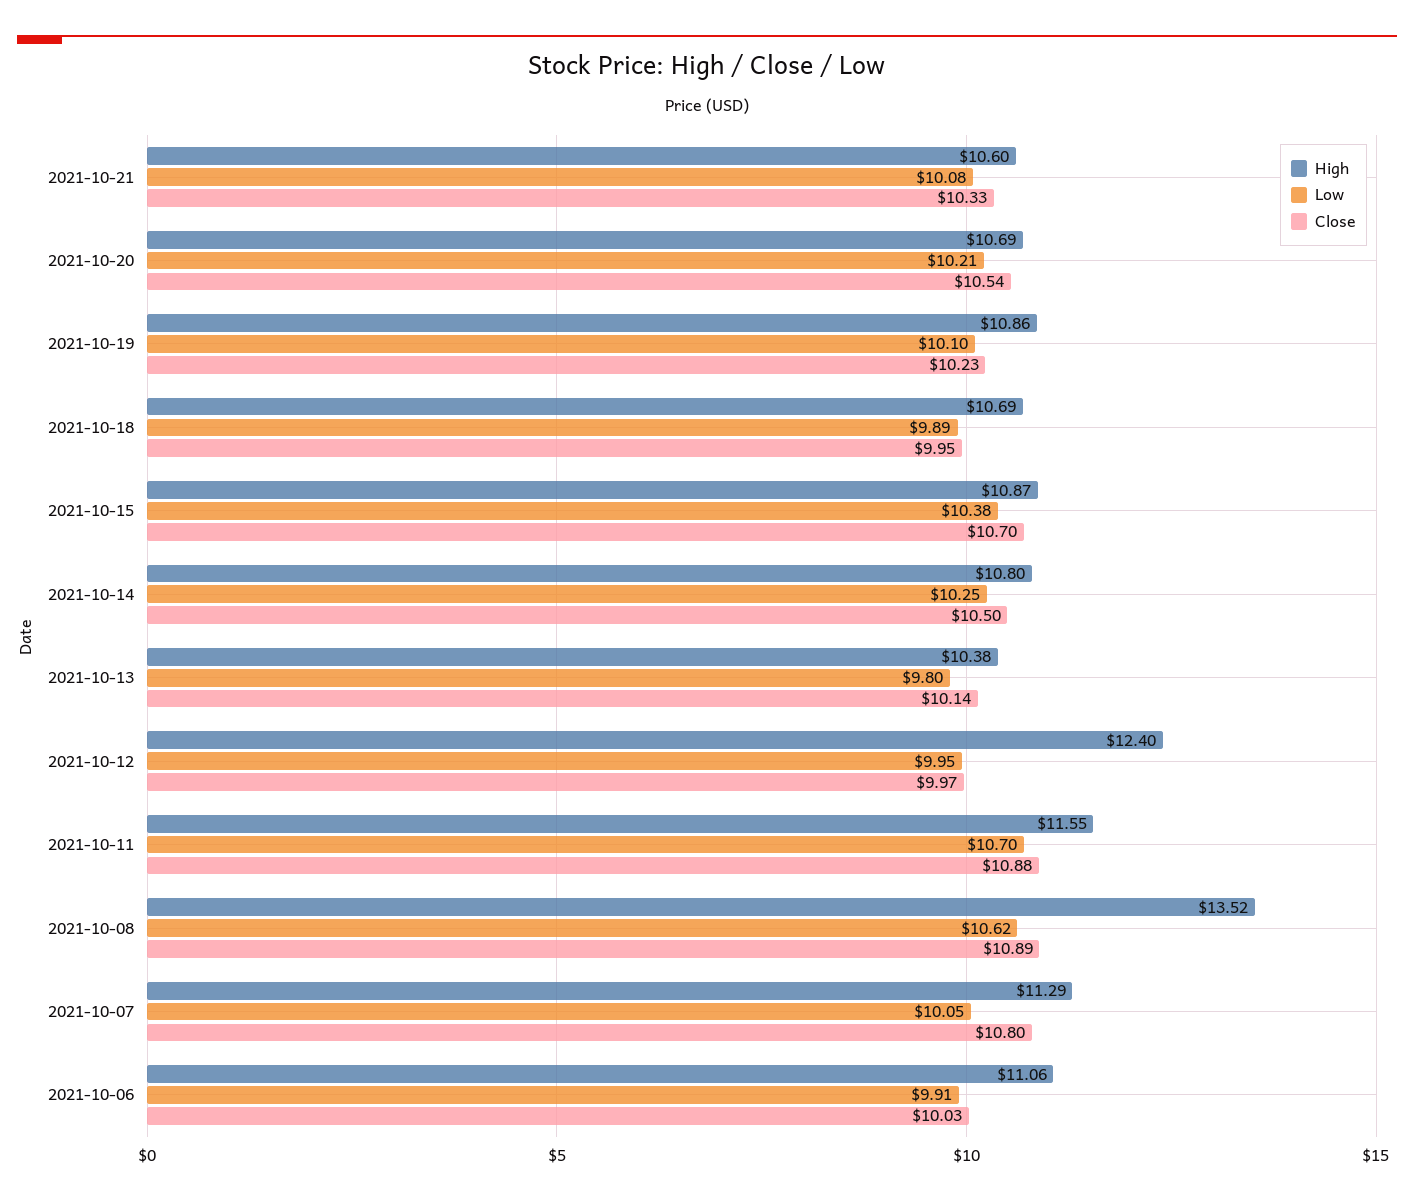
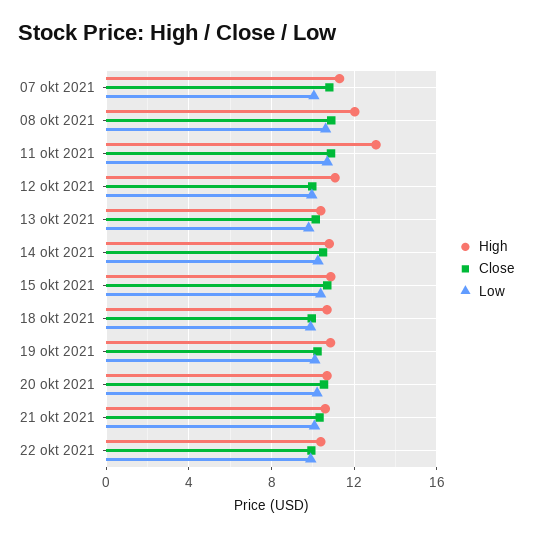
High, 2021-10-12: 12.4 -> 11
High, 2021-10-11: 11.55 -> 13
High, 2021-10-08: 13.52 -> 12
High, 2021-10-06: 11.06 -> none
Low, 2021-10-06: 9.91 -> none
Close, 2021-10-06: 10.03 -> none
High, 22 okt 2021: none -> 10.5
Close, 22 okt 2021: none -> 10
Low, 22 okt 2021: none -> 10

